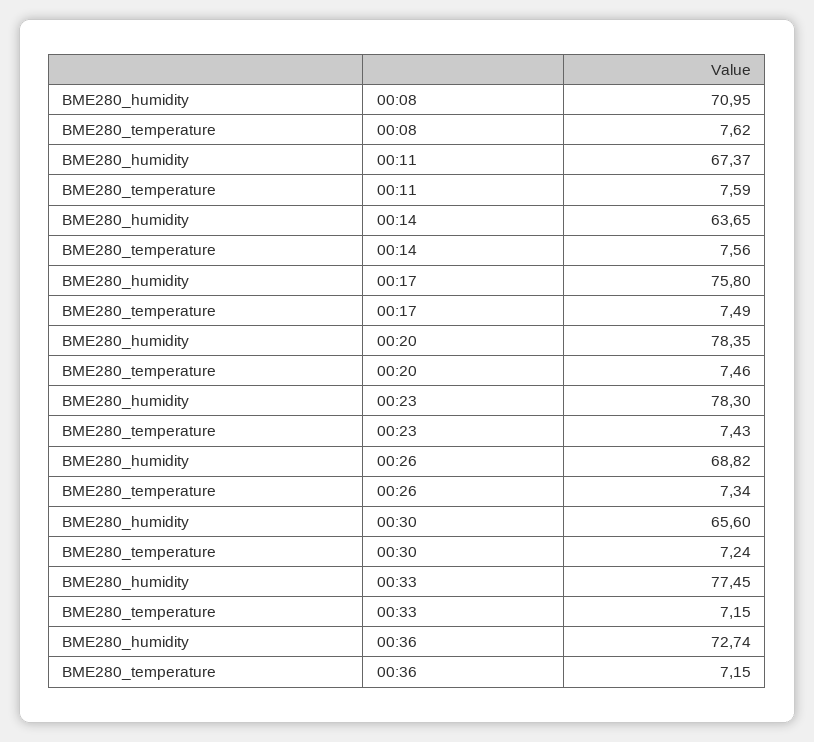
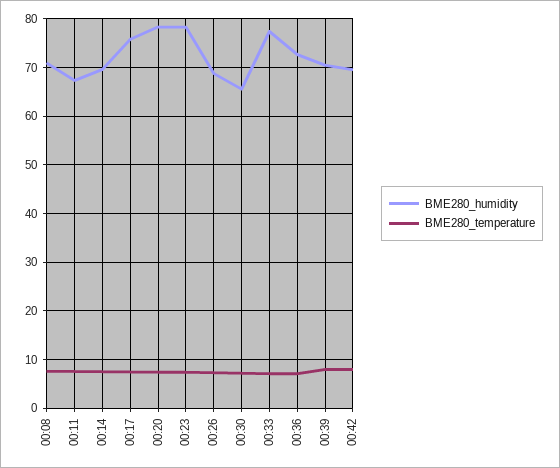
BME280_humidity, 00:14: 63.65 -> 70
BME280_humidity, 00:39: none -> 70
BME280_temperature, 00:39: none -> 8
BME280_humidity, 00:42: none -> 70
BME280_temperature, 00:42: none -> 8

